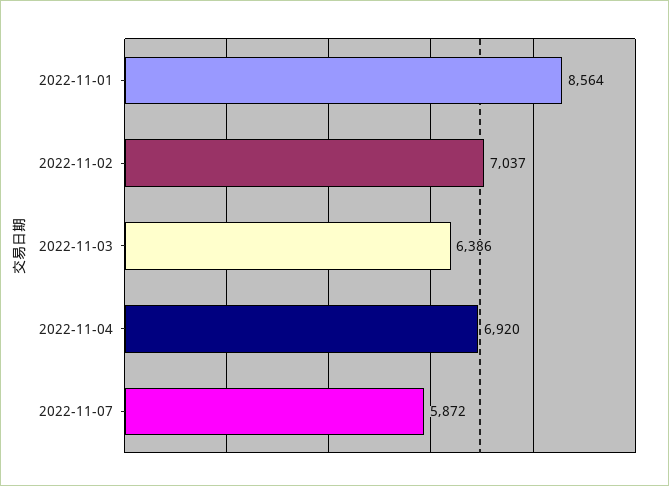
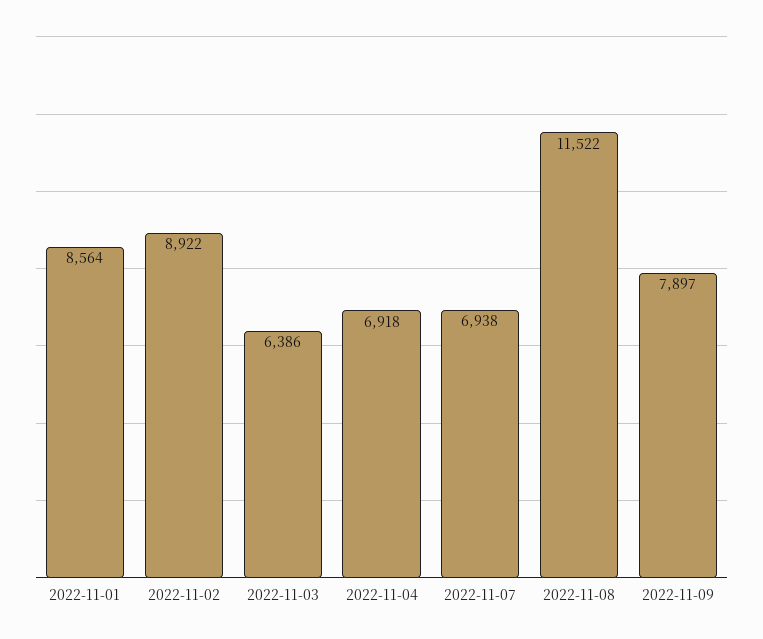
2022-11-02: 7037 -> 8922
2022-11-04: 6920 -> 6918
2022-11-07: 5872 -> 6938
2022-11-08: none -> 11522
2022-11-09: none -> 7897

